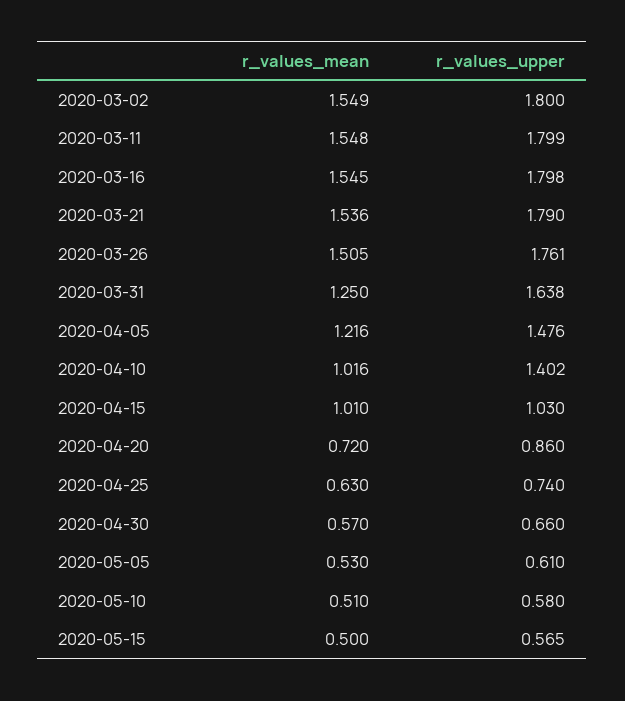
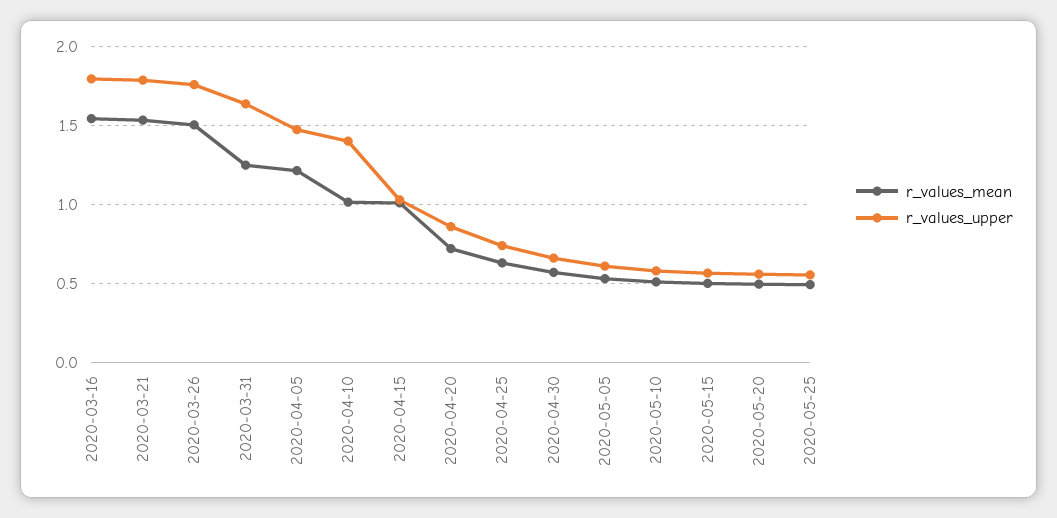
r_values_mean, 2020-03-02: 1.549 -> none
r_values_upper, 2020-03-02: 1.8 -> none
r_values_mean, 2020-03-11: 1.548 -> none
r_values_upper, 2020-03-11: 1.799 -> none
r_values_mean, 2020-05-20: none -> 0.5
r_values_upper, 2020-05-20: none -> 0.55
r_values_mean, 2020-05-25: none -> 0.5
r_values_upper, 2020-05-25: none -> 0.55

